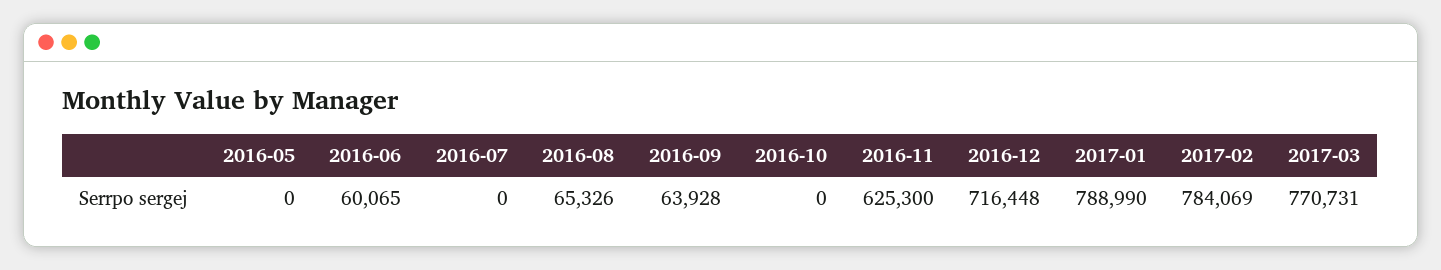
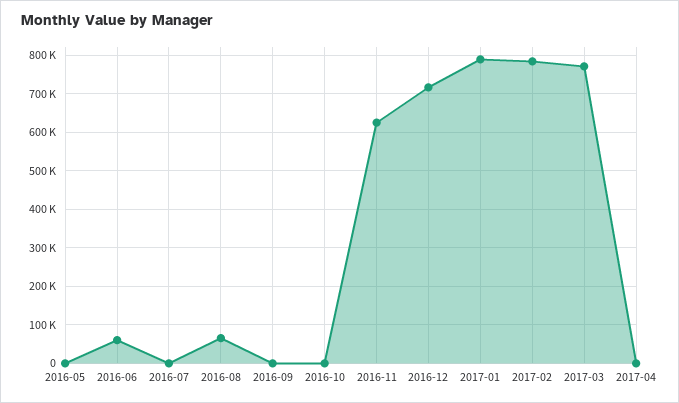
2016-09: 63928 -> 0
2017-04: none -> 0

